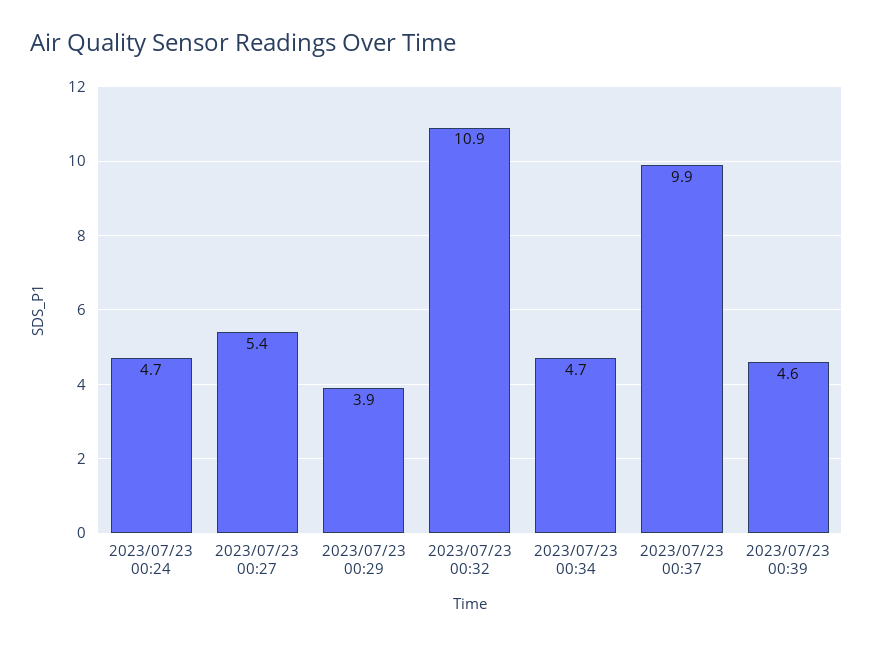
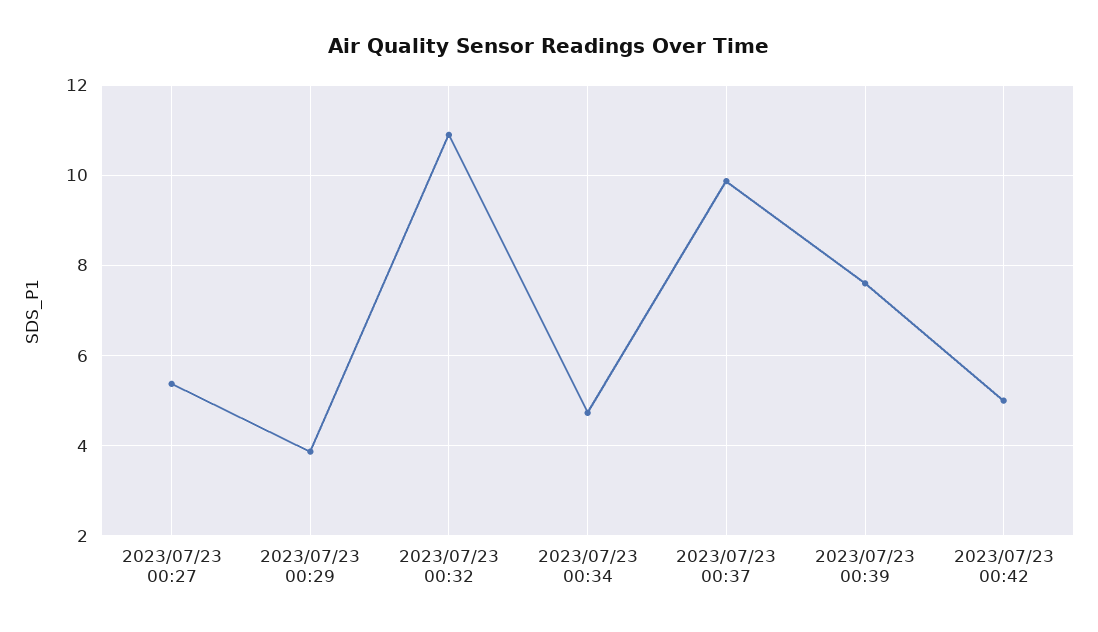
2023/07/23 00:24: 4.7 -> none
2023/07/23 00:39: 4.6 -> 7.6
2023/07/23 00:42: none -> 5

